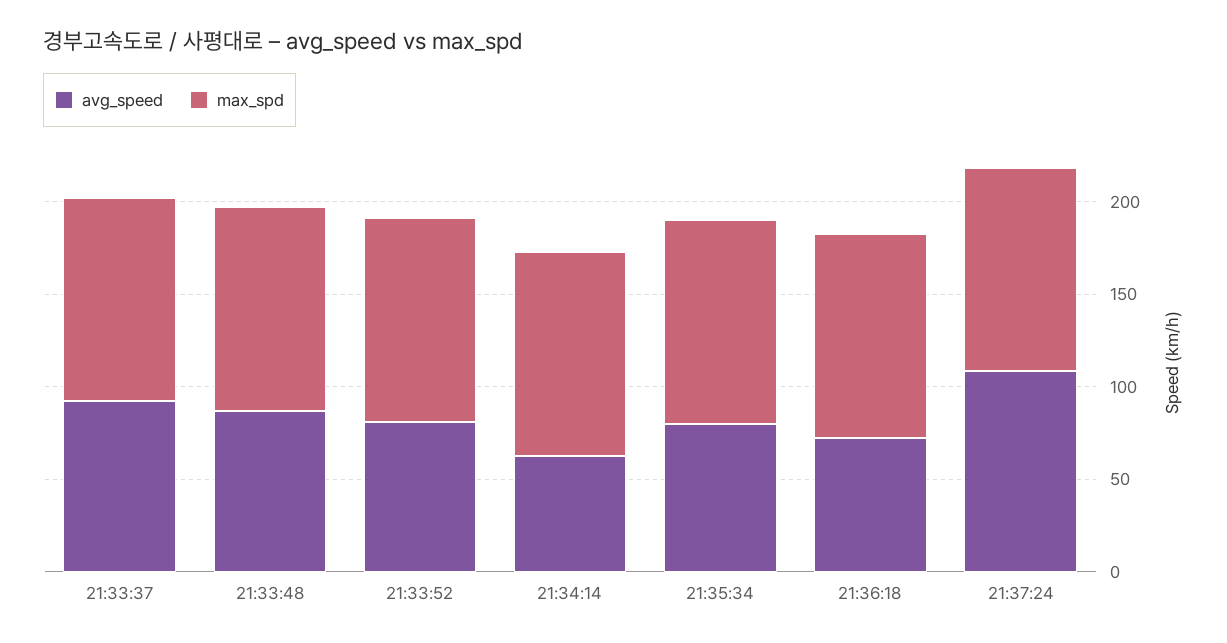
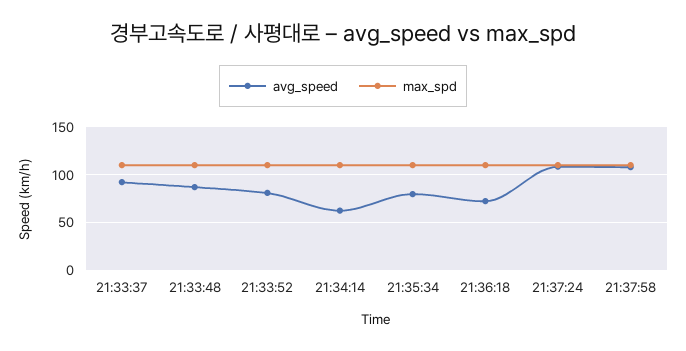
avg_speed, 21:37:58: none -> 110
max_spd, 21:37:58: none -> 110

